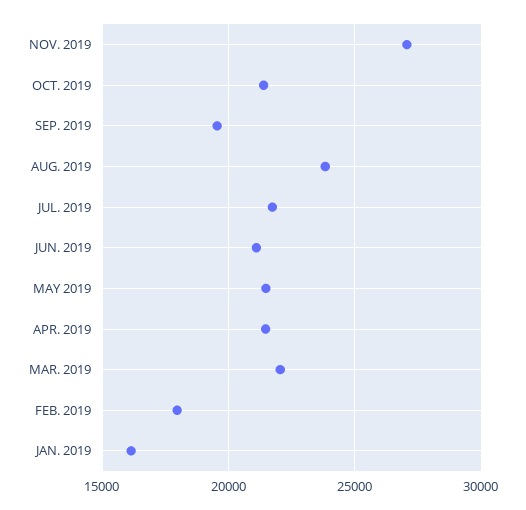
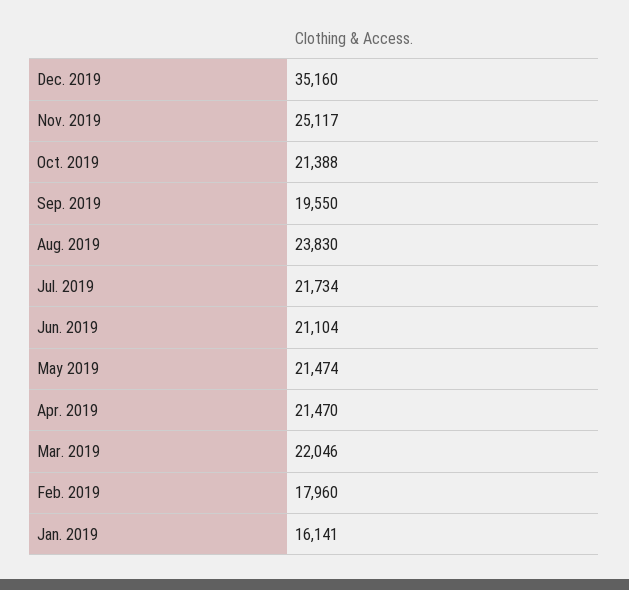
NOV. 2019: 27000 -> 25117
Dec. 2019: none -> 35160

